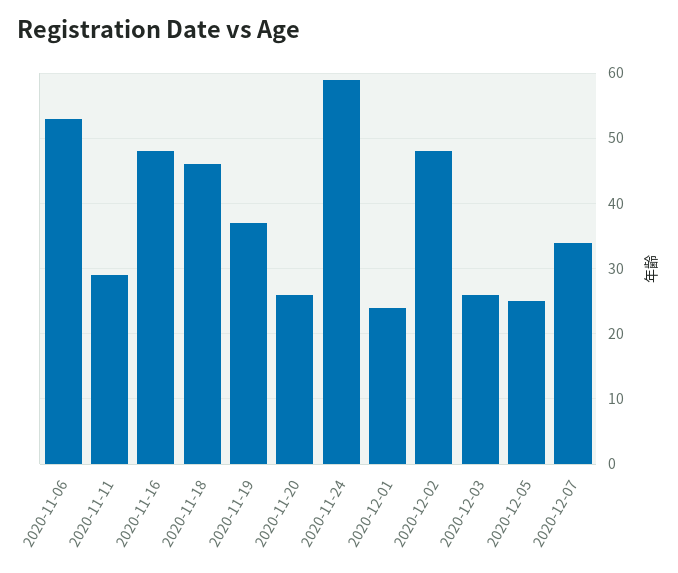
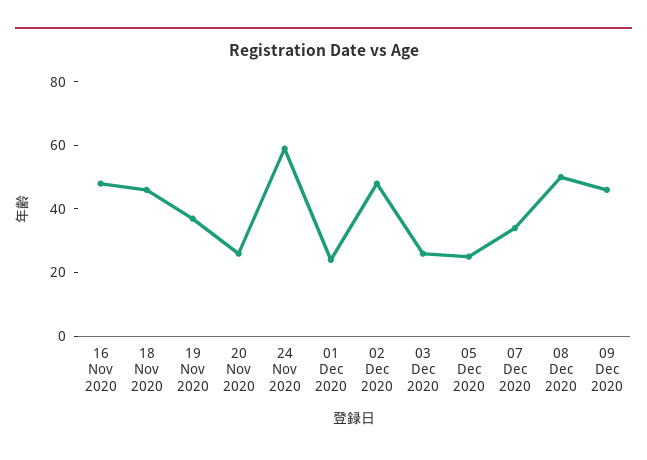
2020-11-06: 53 -> none
2020-11-11: 29 -> none
08 Dec 2020: none -> 50
09 Dec 2020: none -> 45

